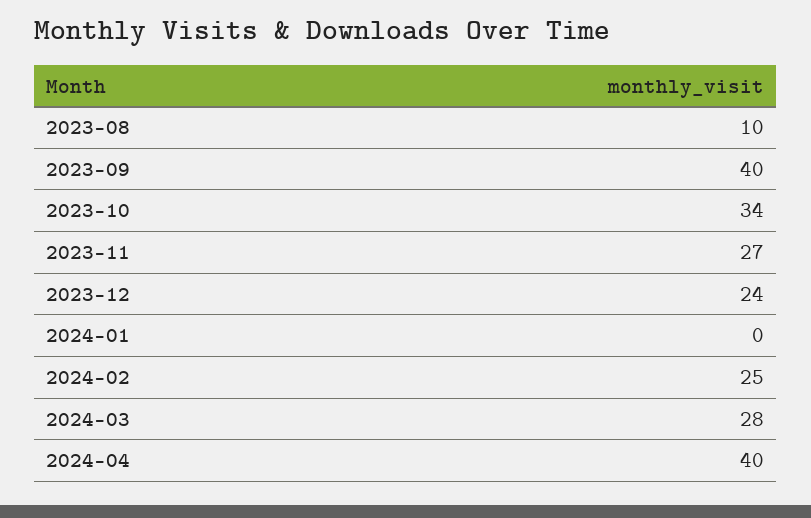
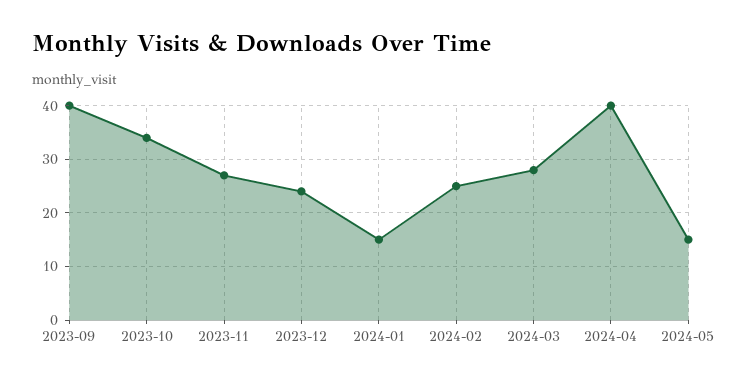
2023-08: 10 -> none
2024-01: 0 -> 15
2024-05: none -> 15

